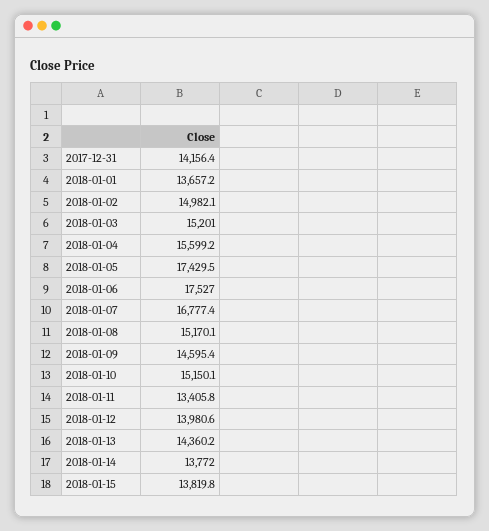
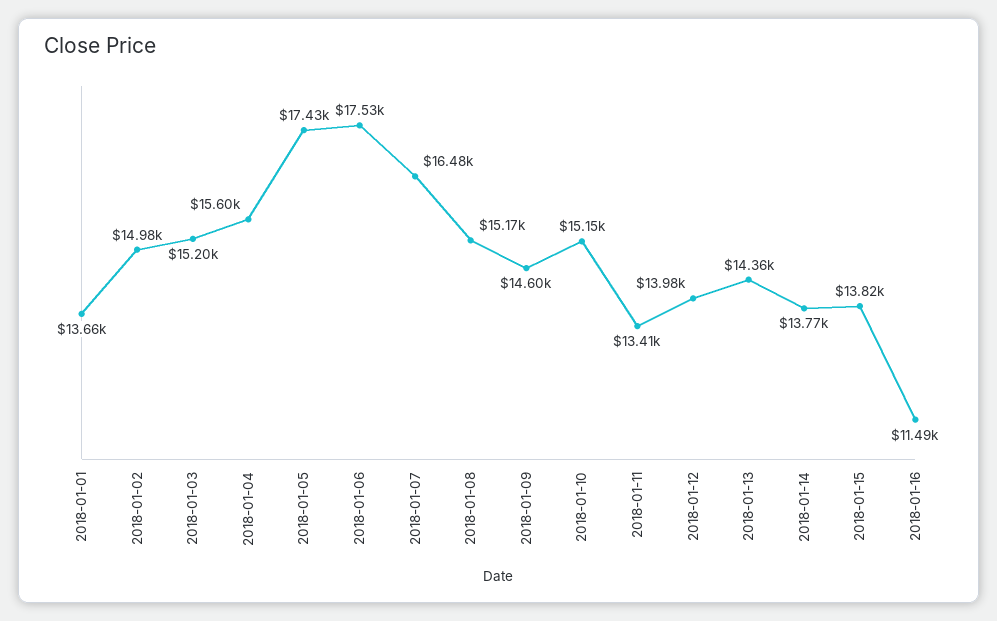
2017-12-31: 14156.4 -> none
2018-01-07: 16777.4 -> 16480
2018-01-16: none -> 11490

